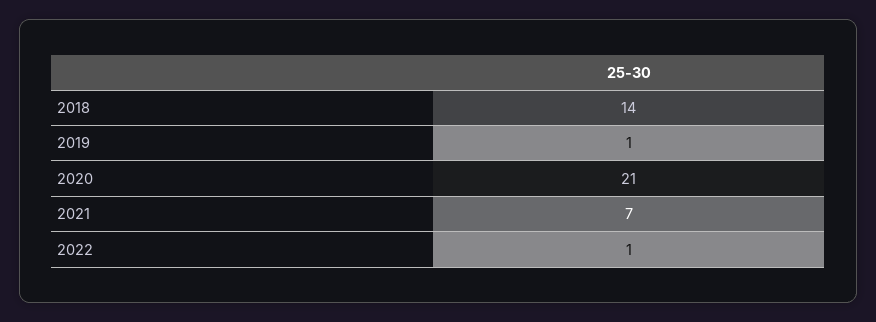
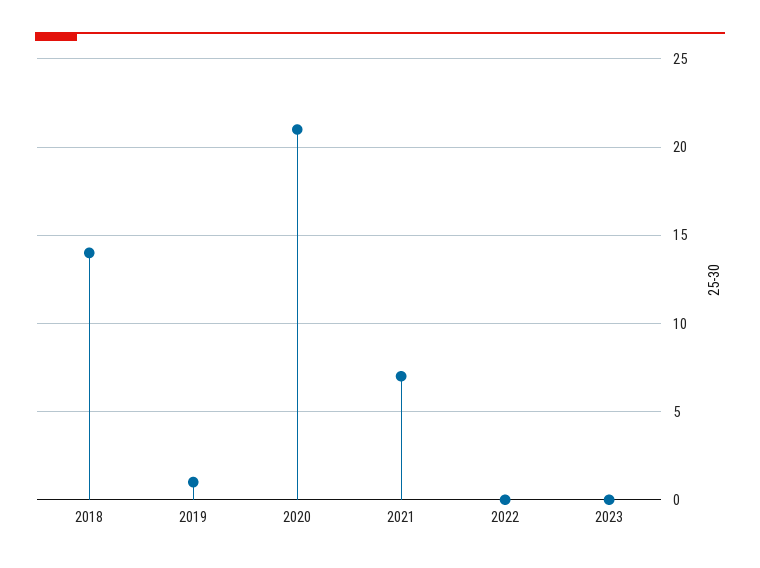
2022: 1 -> 0
2023: none -> 0

